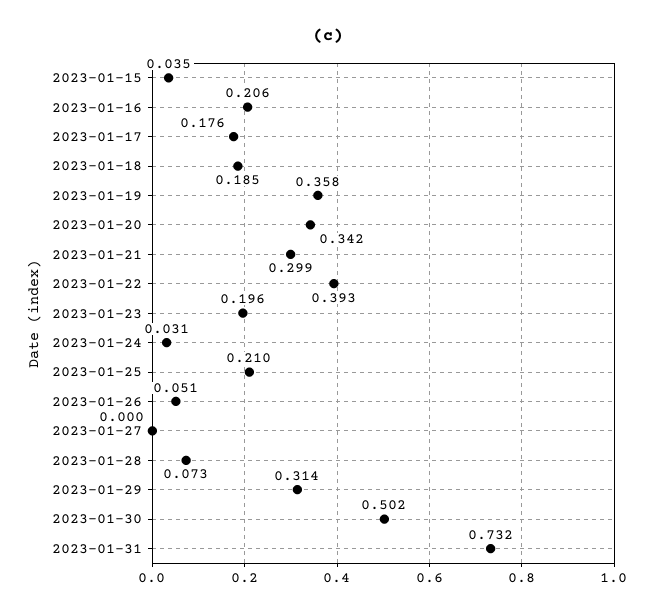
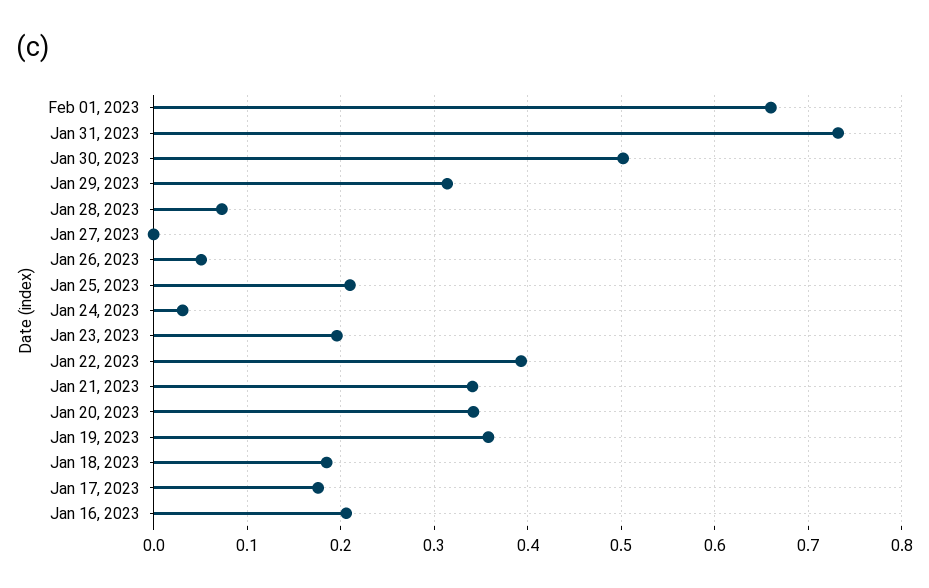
2023-01-15: 0.035 -> none
2023-01-21: 0.299 -> 0.34
Feb 01, 2023: none -> 0.66

